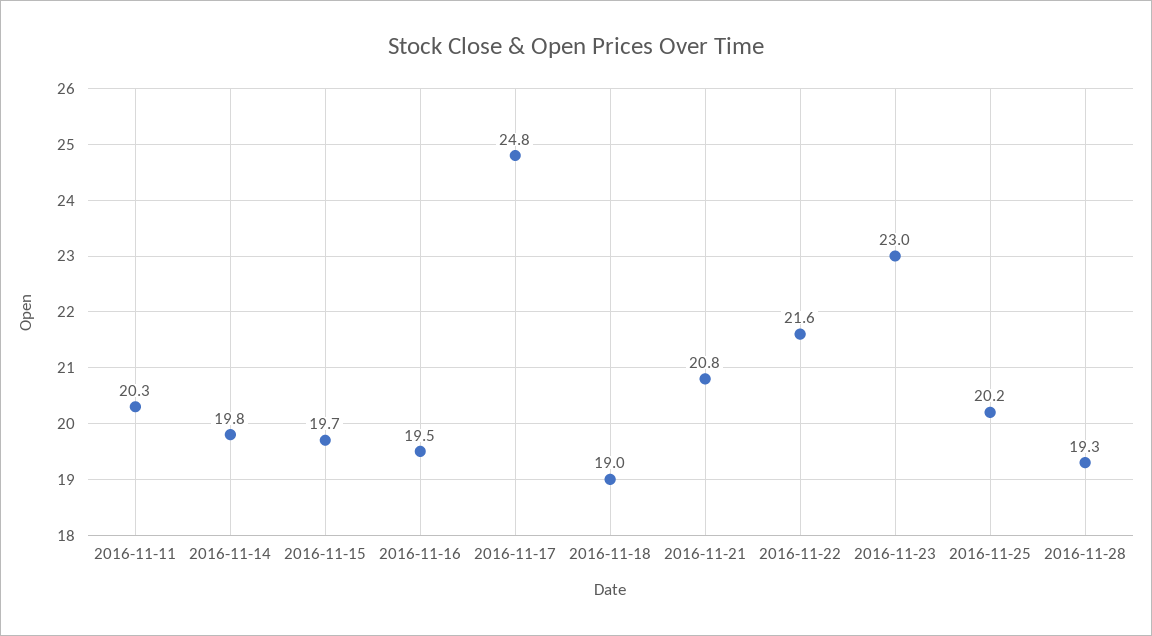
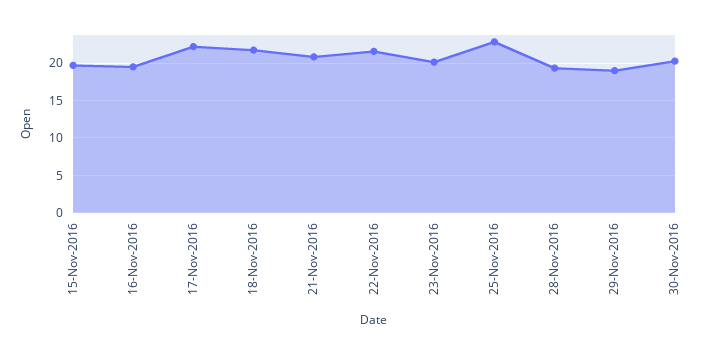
2016-11-11: 20.3 -> none
2016-11-14: 19.8 -> none
2016-11-17: 24.8 -> 22
2016-11-18: 19 -> 22
2016-11-23: 23 -> 20
2016-11-25: 20.2 -> 23
29-Nov-2016: none -> 19
30-Nov-2016: none -> 20

